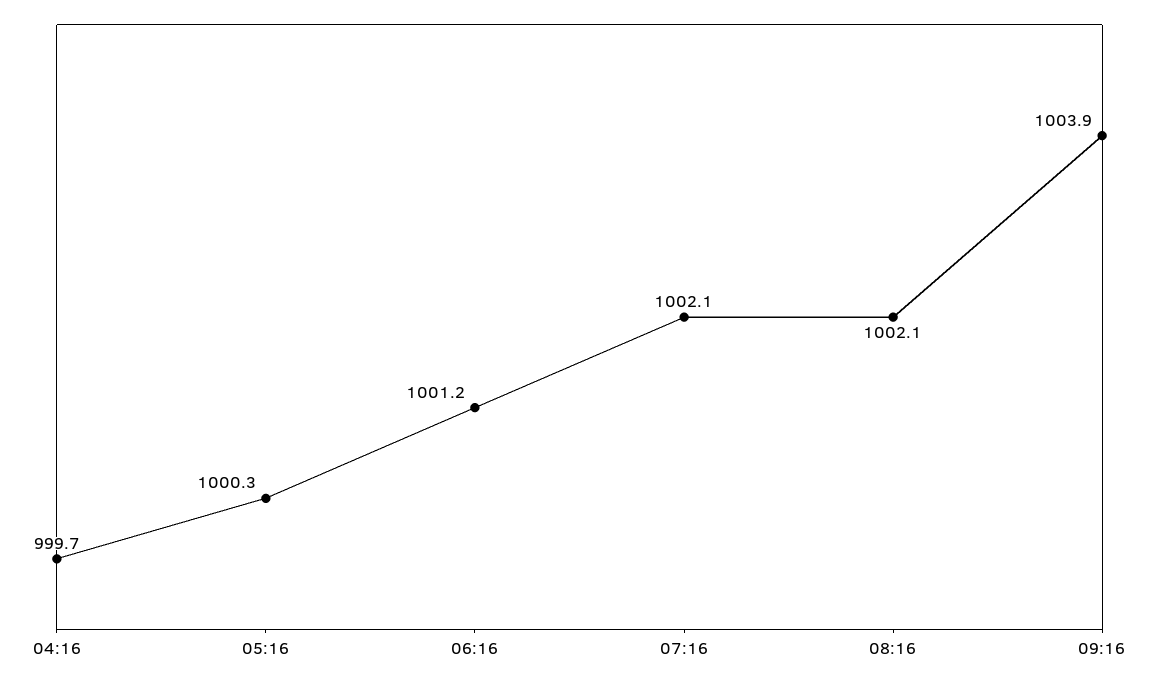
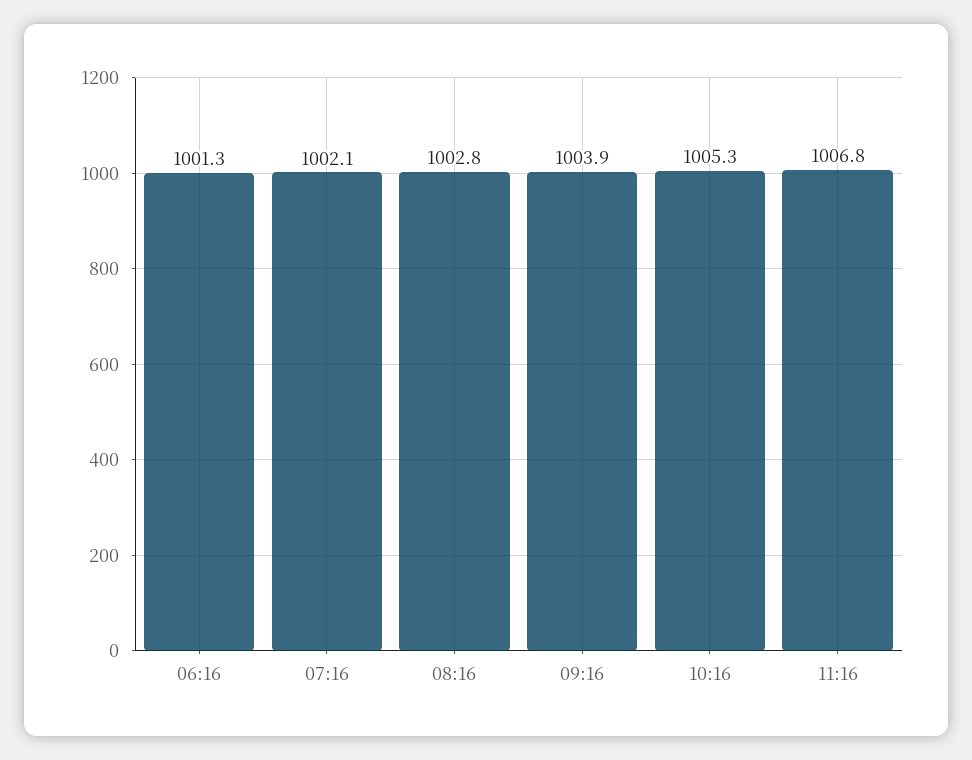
04:16: 999.7 -> none
05:16: 1000.3 -> none
06:16: 1001.2 -> 1001.3
08:16: 1002.1 -> 1002.8
10:16: none -> 1005.3
11:16: none -> 1006.8

